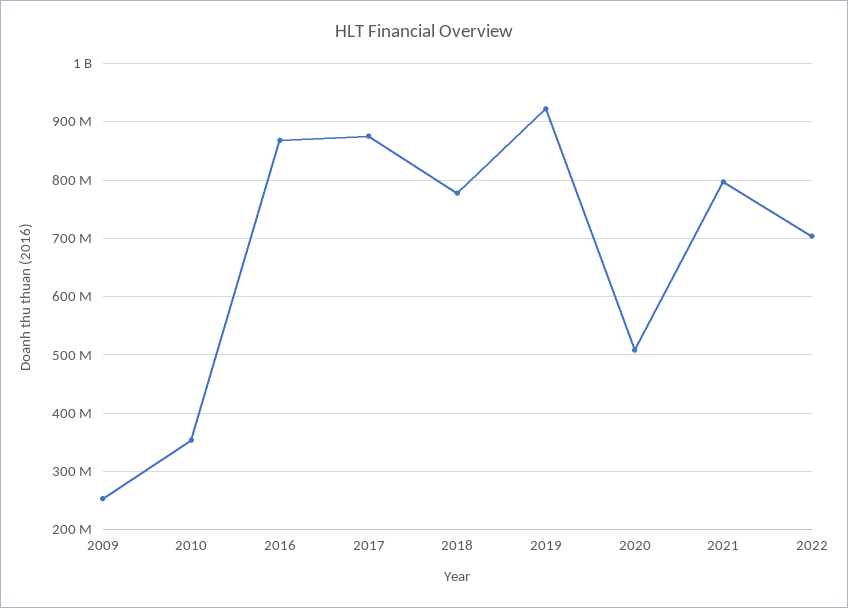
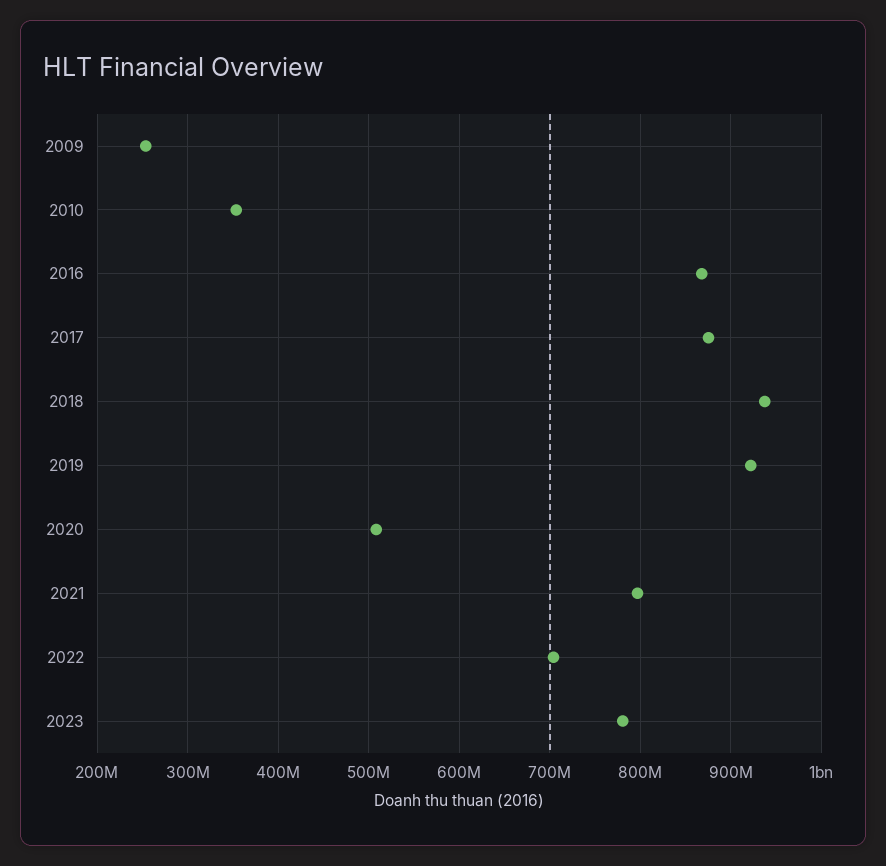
2018: 780000000 -> 940000000
2023: none -> 780000000

